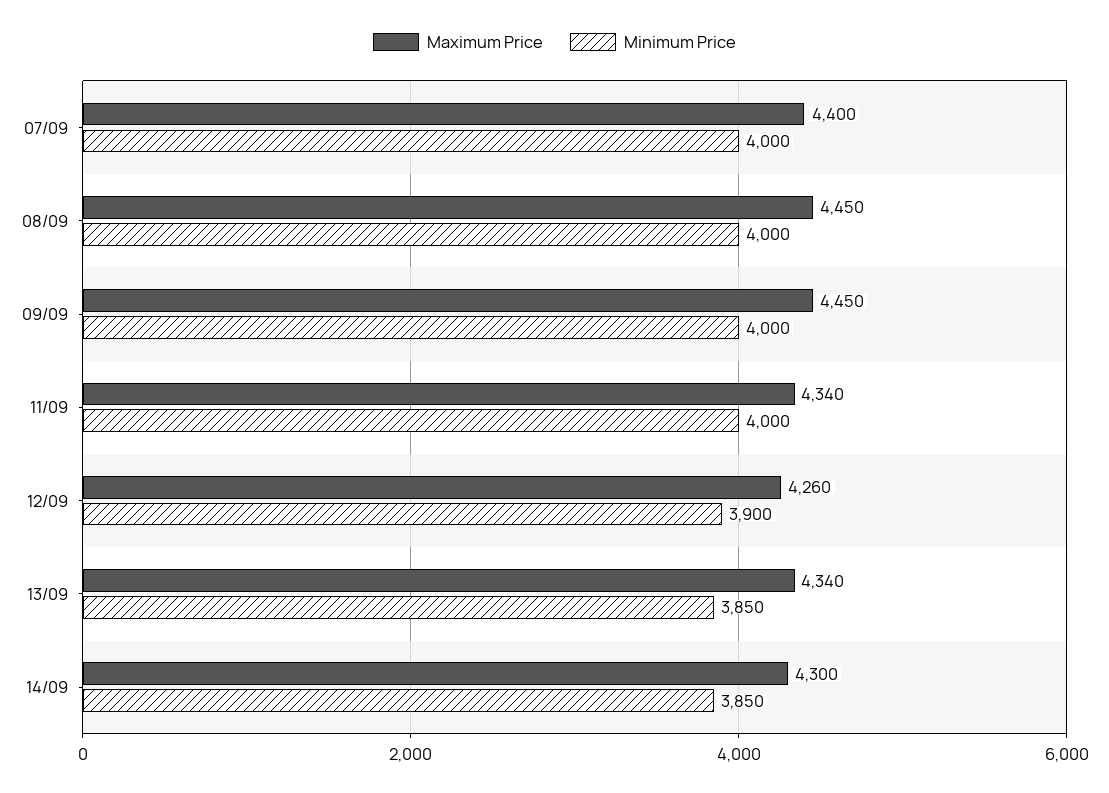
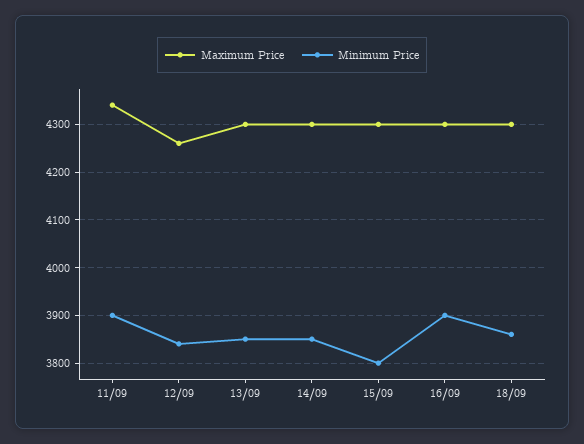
Maximum Price, 07/09: 4400 -> none
Minimum Price, 07/09: 4000 -> none
Maximum Price, 08/09: 4450 -> none
Minimum Price, 08/09: 4000 -> none
Maximum Price, 09/09: 4450 -> none
Minimum Price, 09/09: 4000 -> none
Minimum Price, 11/09: 4000 -> 3900
Minimum Price, 12/09: 3900 -> 3840
Maximum Price, 13/09: 4340 -> 4300
Maximum Price, 15/09: none -> 4300
Minimum Price, 15/09: none -> 3800
Maximum Price, 16/09: none -> 4300
Minimum Price, 16/09: none -> 3900
Maximum Price, 18/09: none -> 4300
Minimum Price, 18/09: none -> 3860

